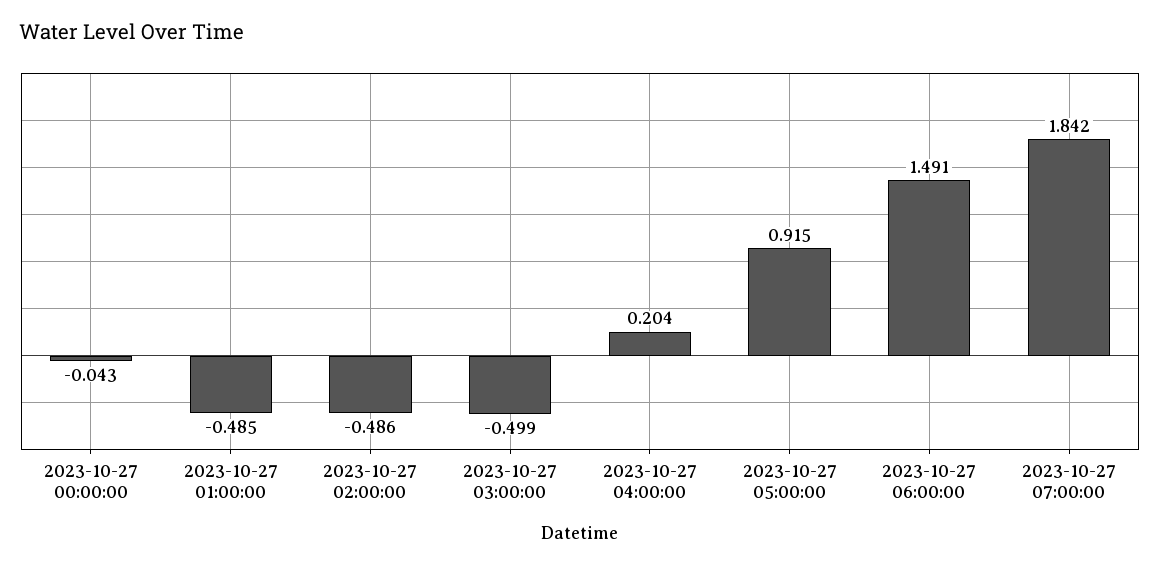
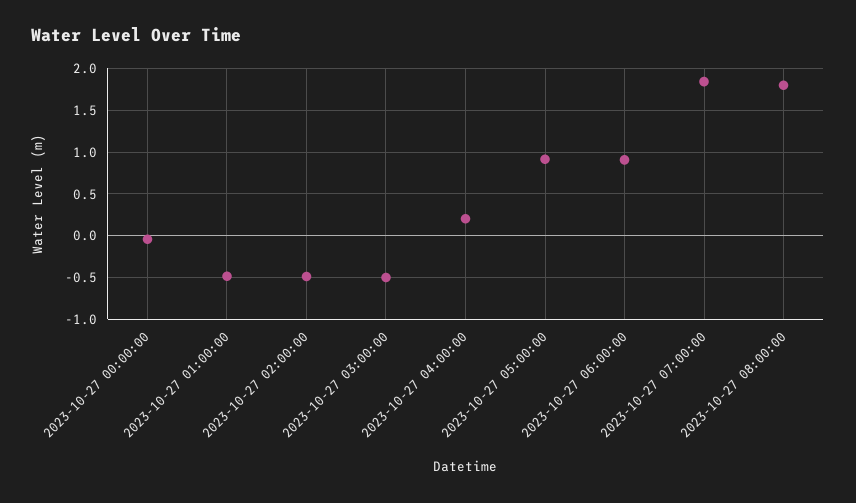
2023-10-27 06:00:00: 1.491 -> 0.9
2023-10-27 08:00:00: none -> 1.8

